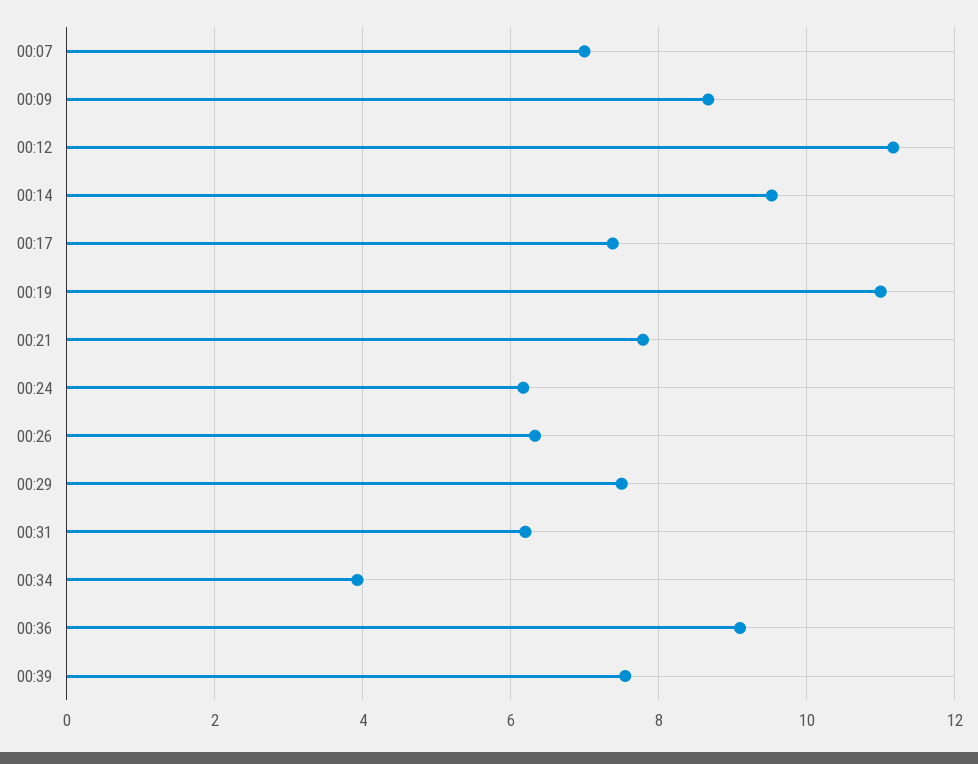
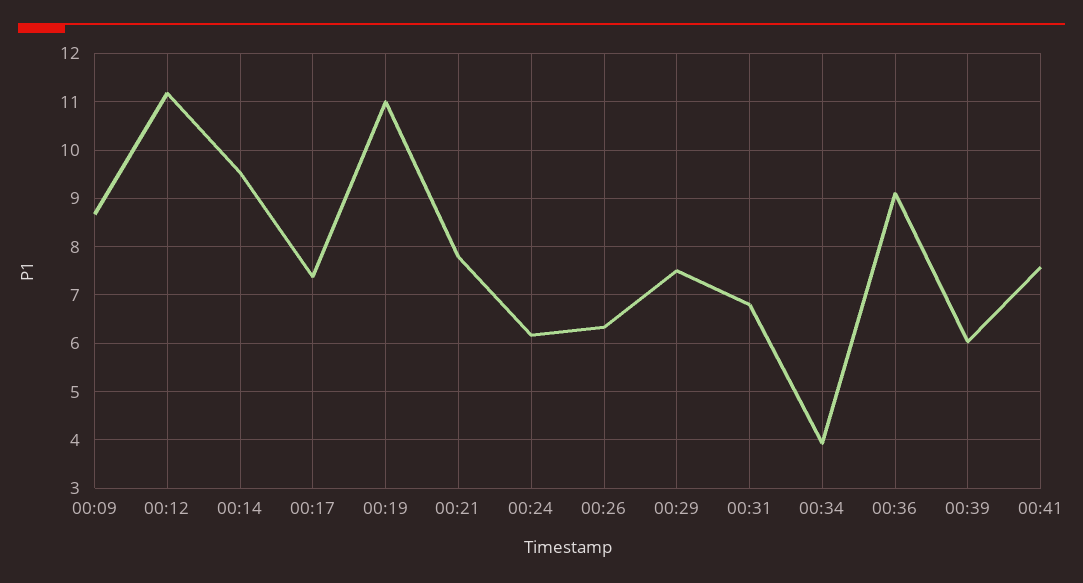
00:07: 7 -> none
00:31: 6.2 -> 6.8
00:39: 7.6 -> 6
00:41: none -> 7.6

